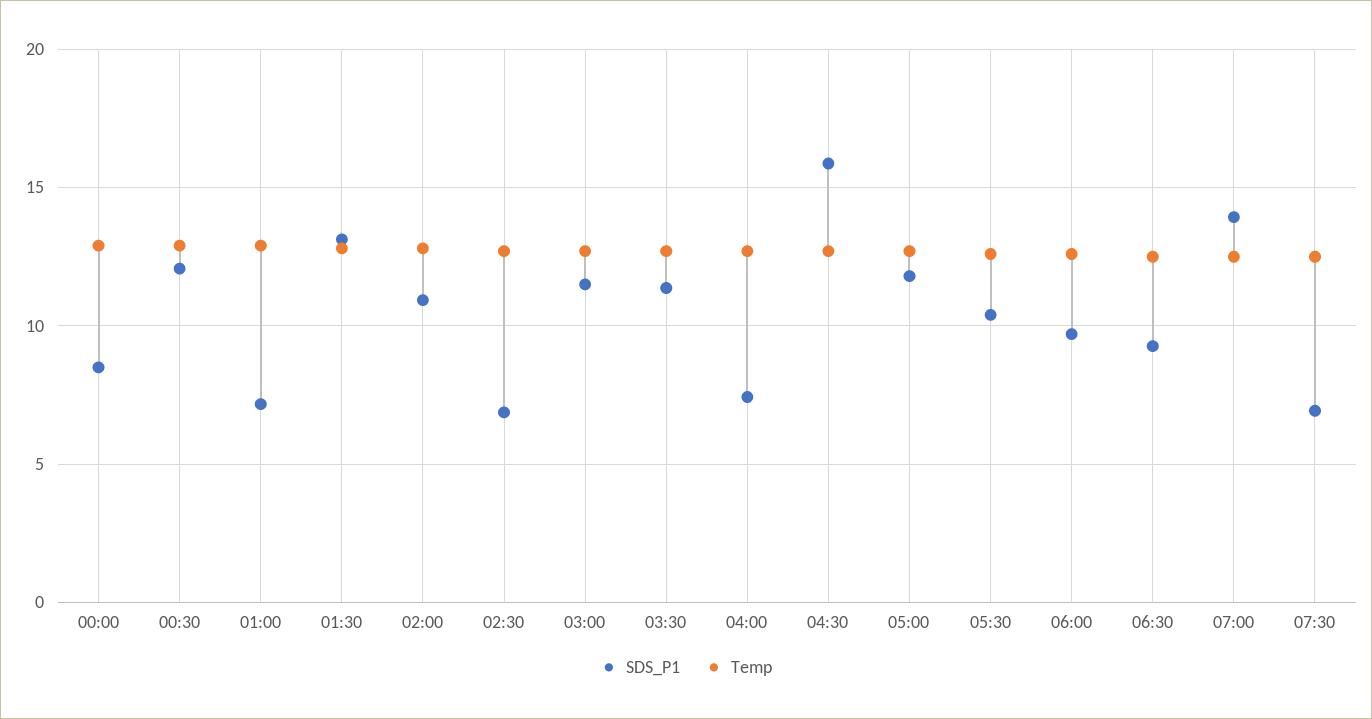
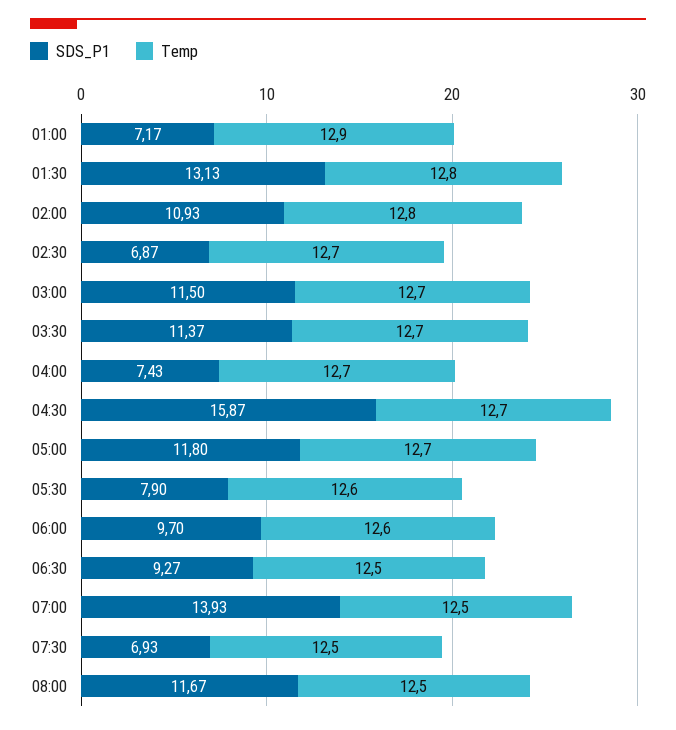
SDS_P1, 00:00: 8.5 -> none
Temp, 00:00: 13 -> none
SDS_P1, 00:30: 12 -> none
Temp, 00:30: 13 -> none
SDS_P1, 05:30: 10.5 -> 7.9
SDS_P1, 08:00: none -> 11.67
Temp, 08:00: none -> 12.5

